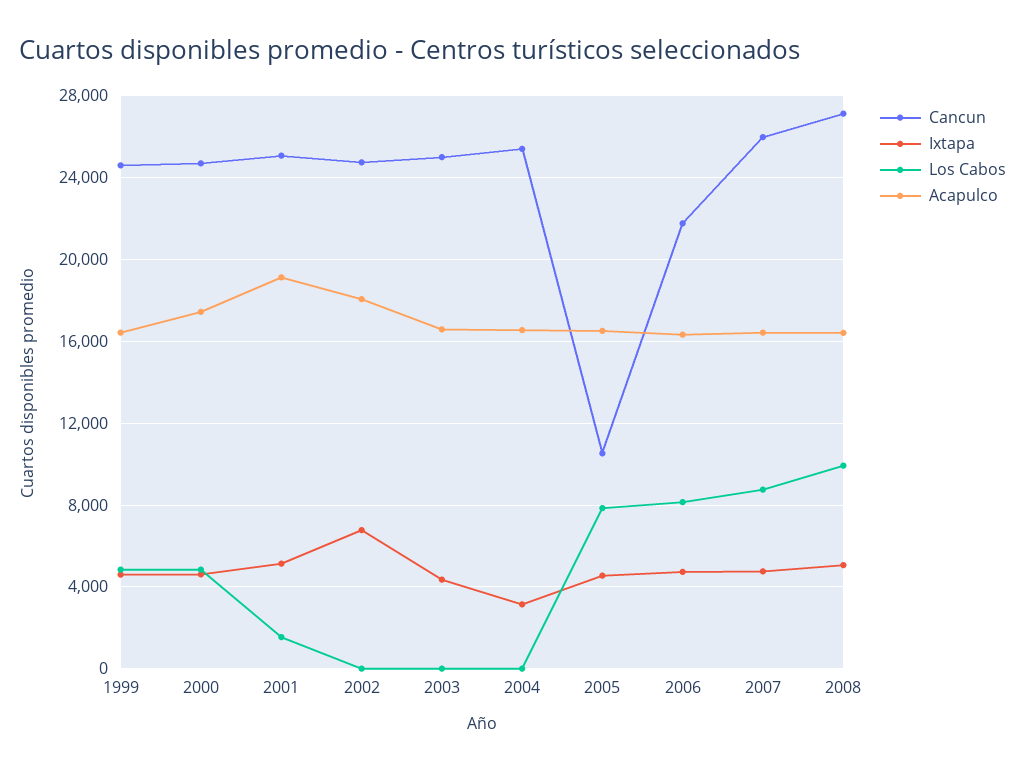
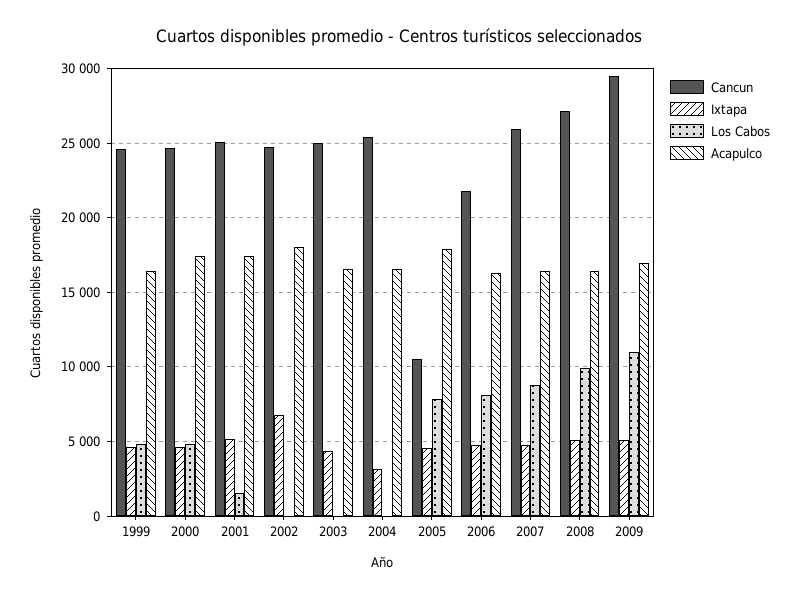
Acapulco, 2001: 19000 -> 17500
Acapulco, 2005: 16500 -> 18000
Cancun, 2009: none -> 29500
Ixtapa, 2009: none -> 5000
Los Cabos, 2009: none -> 11000
Acapulco, 2009: none -> 17000

